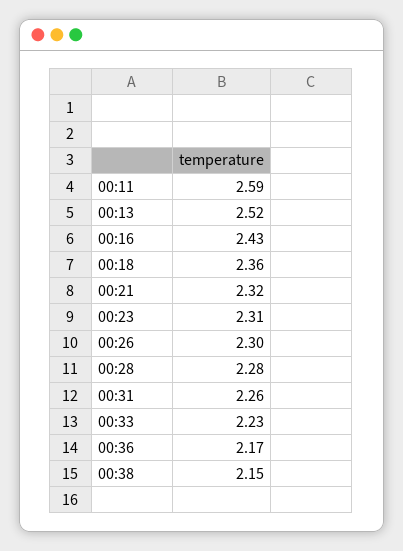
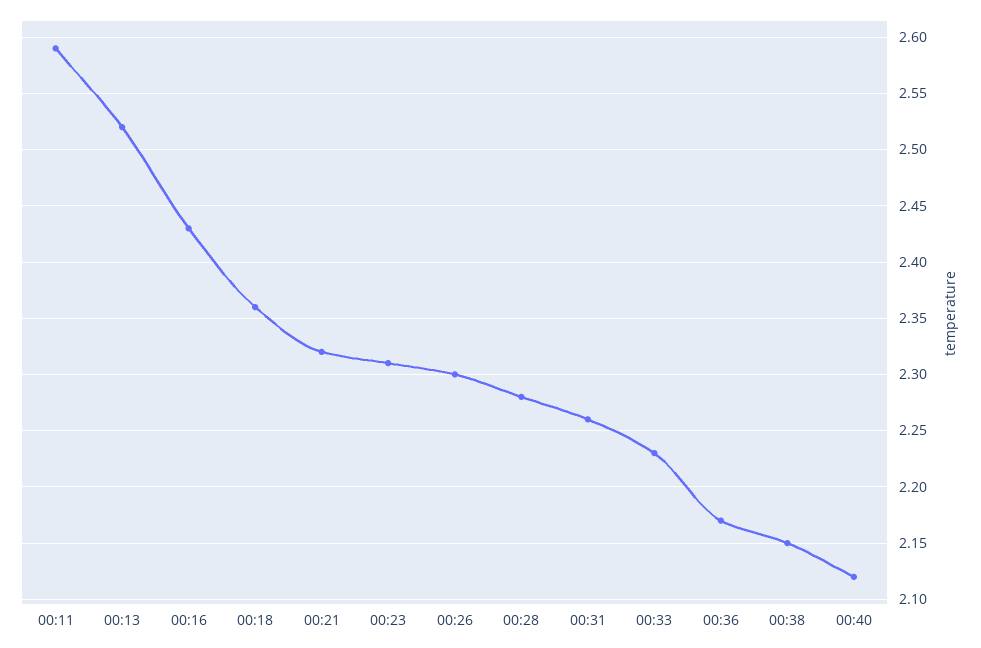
00:40: none -> 2.12

